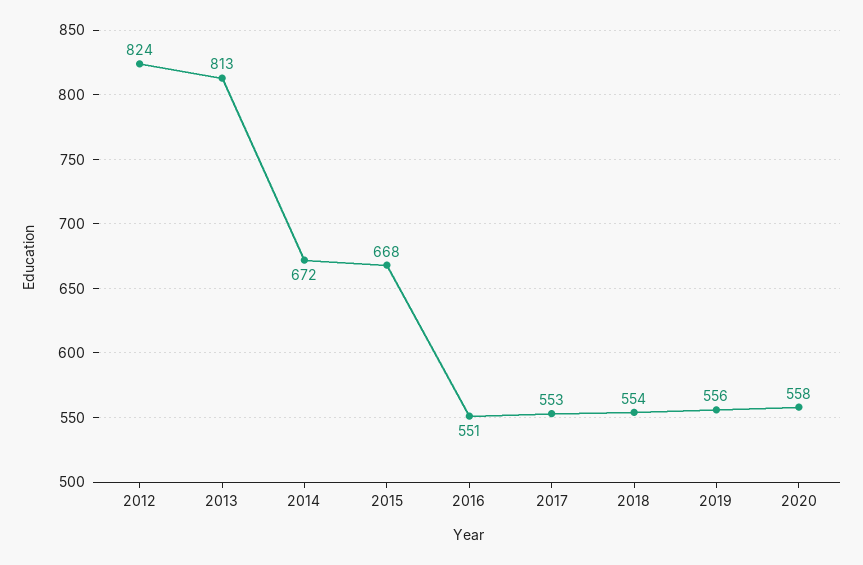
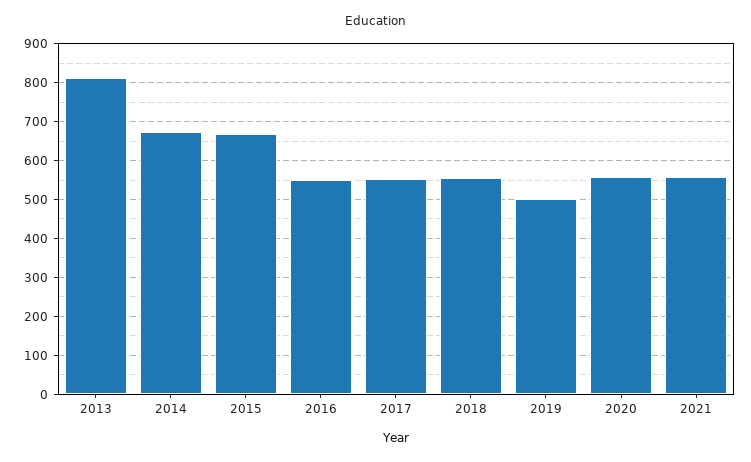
2012: 824 -> none
2019: 556 -> 500
2021: none -> 560

